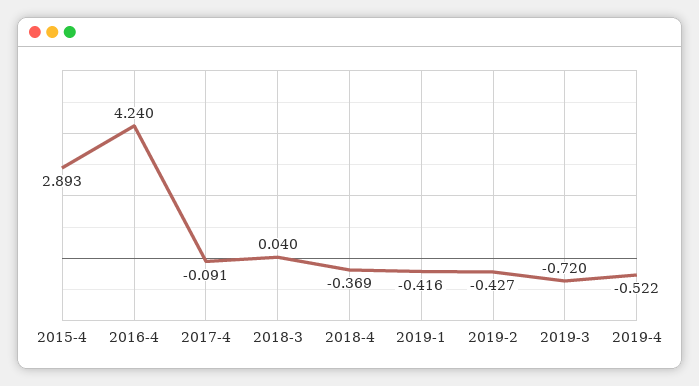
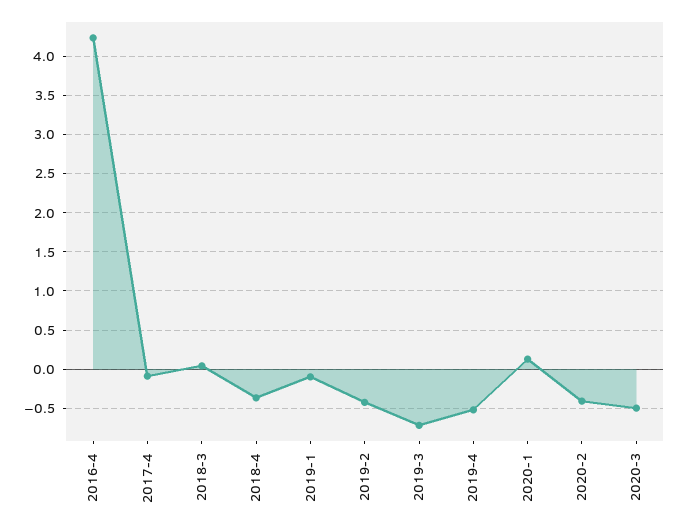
2015-4: 2.893 -> none
2019-1: -0.416 -> -0.1
2020-1: none -> 0.1
2020-2: none -> -0.4
2020-3: none -> -0.5

